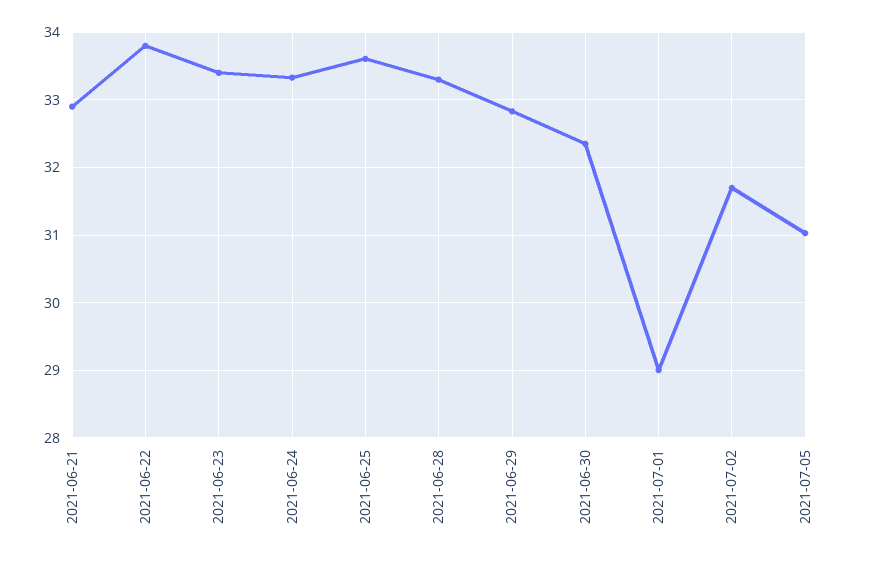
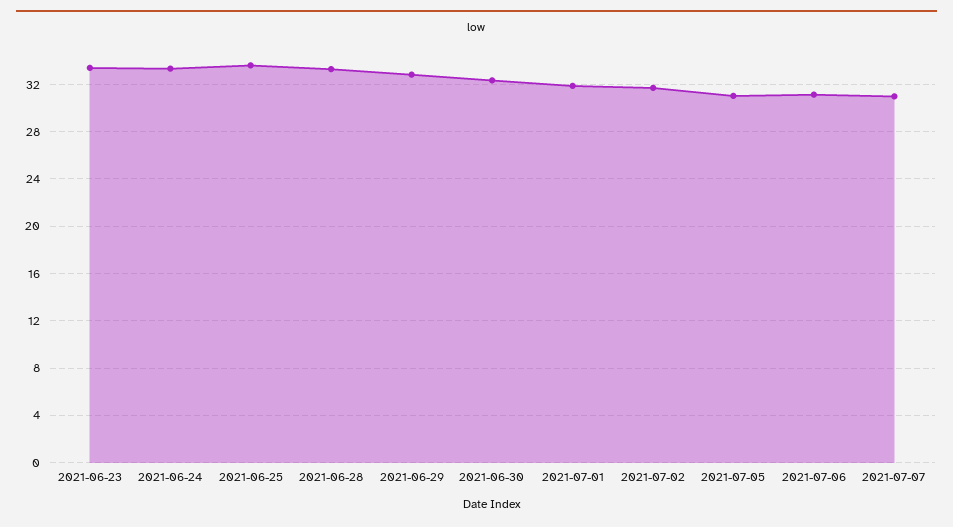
2021-06-21: 32.9 -> none
2021-06-22: 33.8 -> none
2021-07-01: 29 -> 32
2021-07-06: none -> 31
2021-07-07: none -> 31

